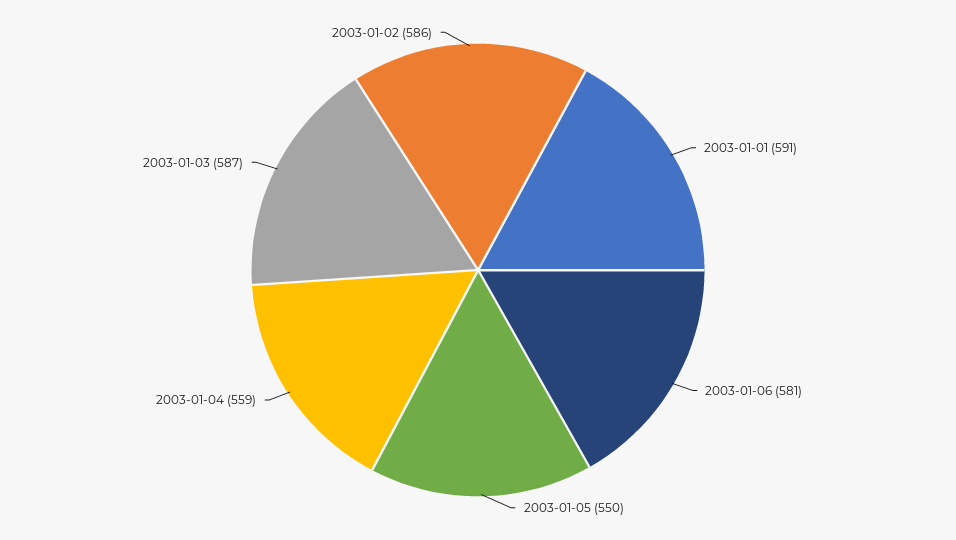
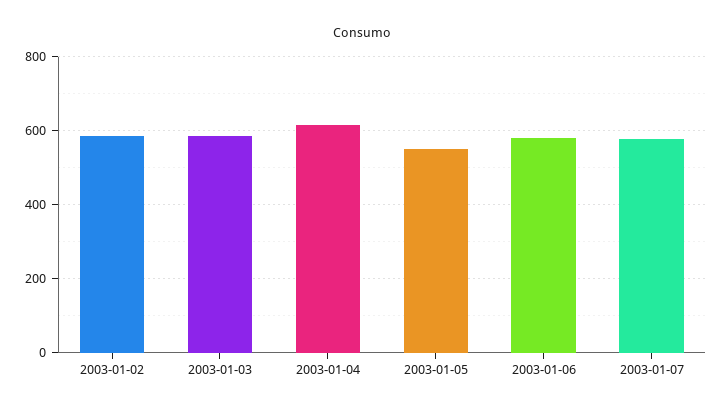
2003-01-01: 591 -> none
2003-01-04: 559 -> 620
2003-01-07: none -> 580

